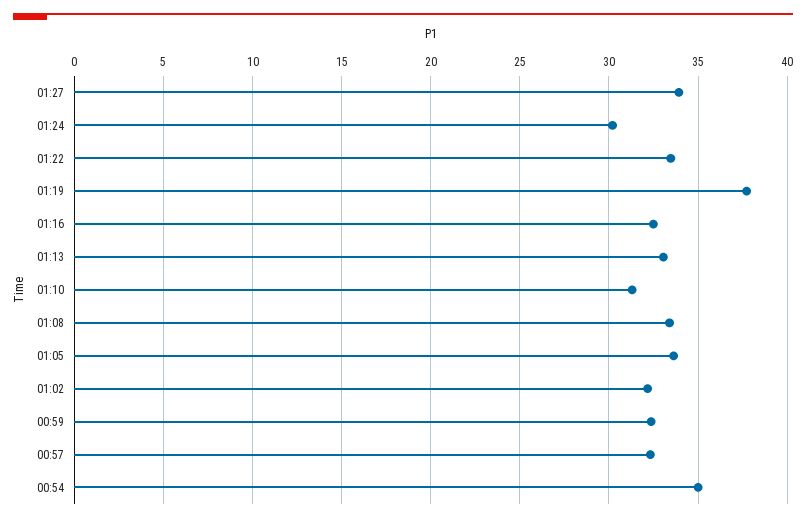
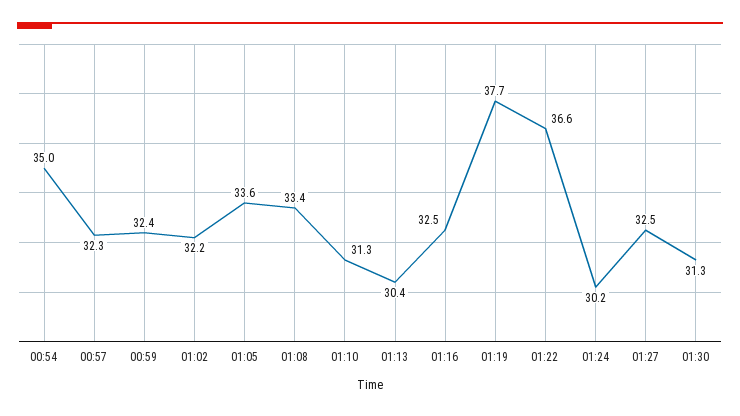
01:27: 34 -> 32.5
01:22: 33.5 -> 36.6
01:13: 33 -> 30.4
01:30: none -> 31.3

